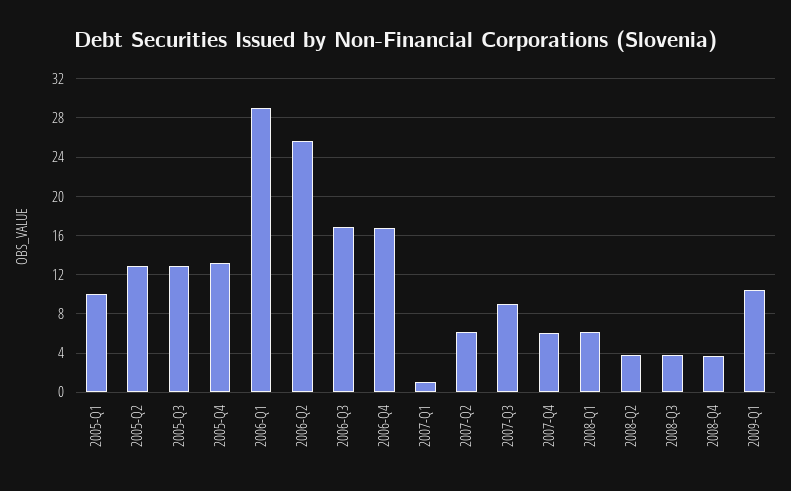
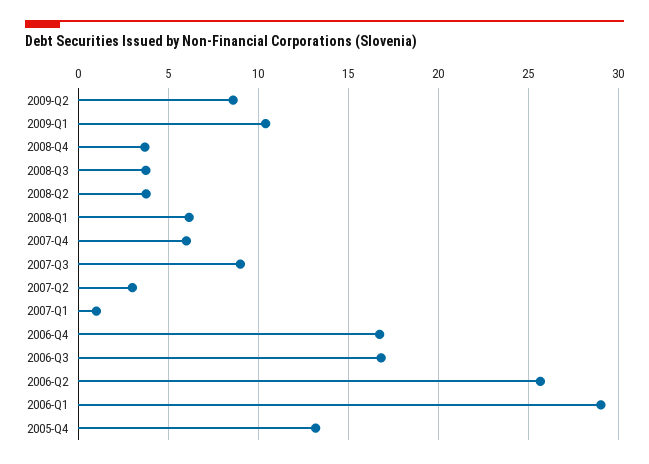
2005-Q1: 10 -> none
2005-Q2: 13 -> none
2005-Q3: 13 -> none
2007-Q2: 6 -> 3
2009-Q2: none -> 8.5

